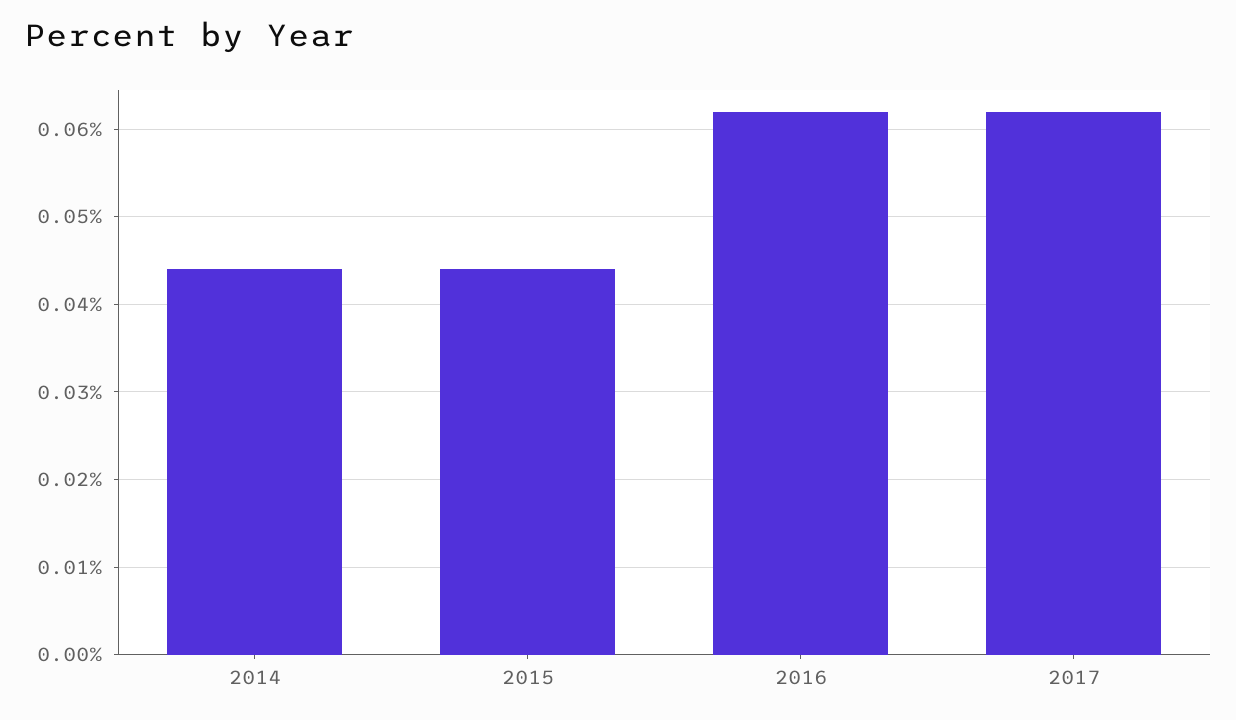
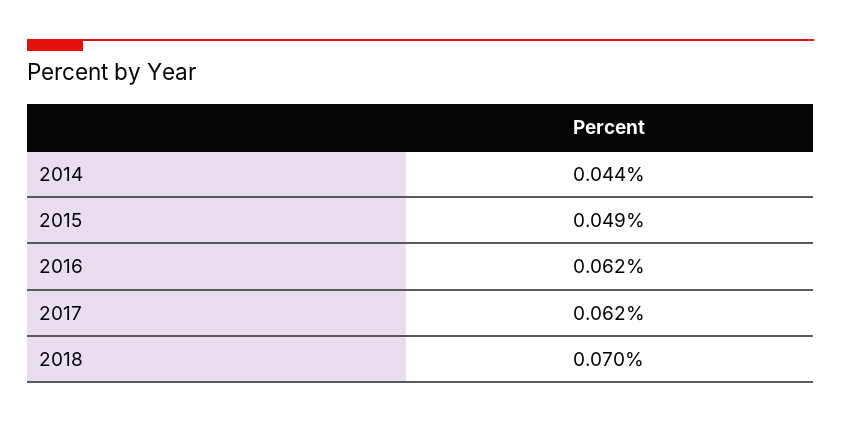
2015: 0.044 -> 0.049
2018: none -> 0.07

